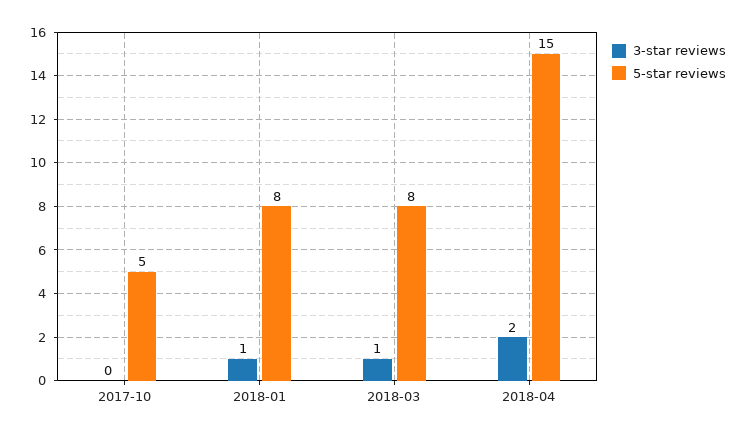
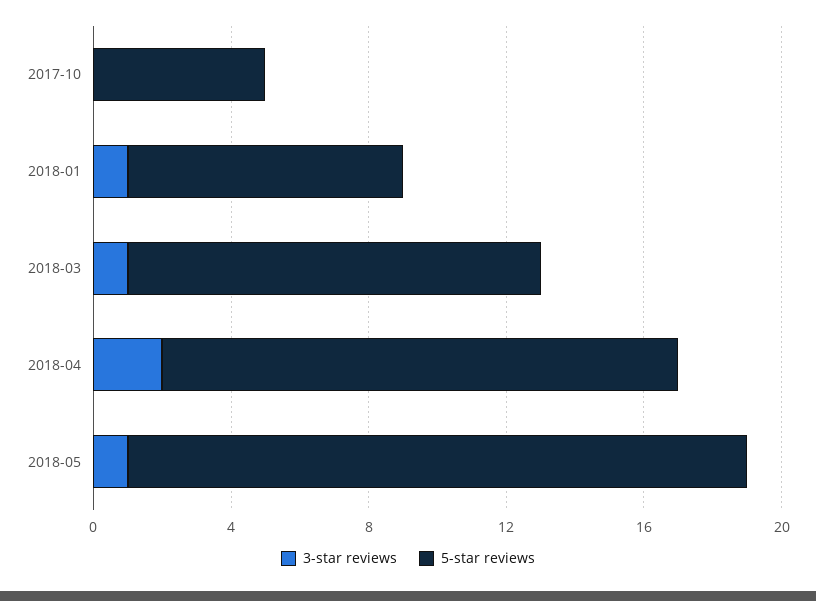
5-star reviews, 2018-03: 8 -> 12
3-star reviews, 2018-05: none -> 1
5-star reviews, 2018-05: none -> 18

